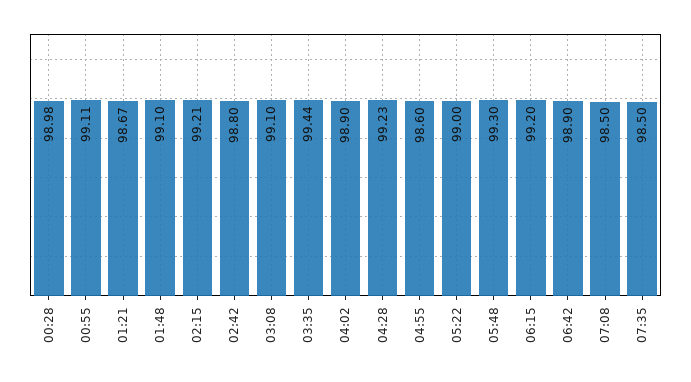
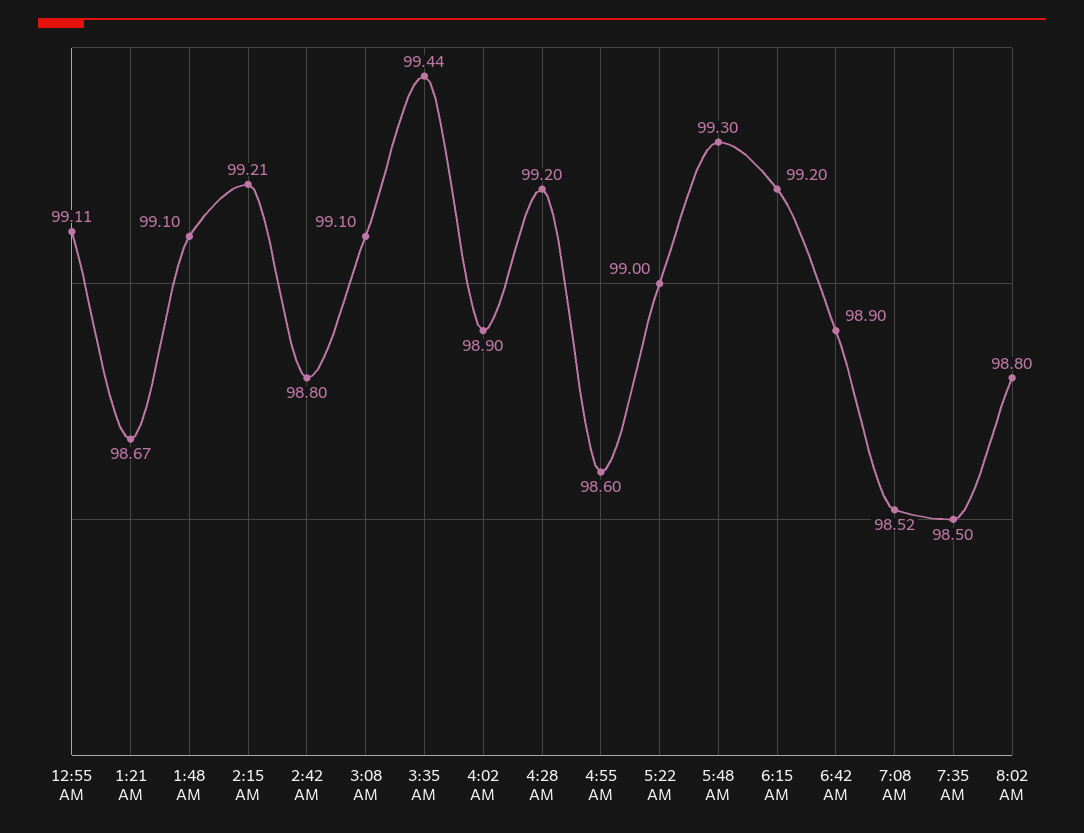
00:28: 98.98 -> none
04:28: 99.23 -> 99.2
07:08: 98.5 -> 98.52
8:02 AM: none -> 98.8

